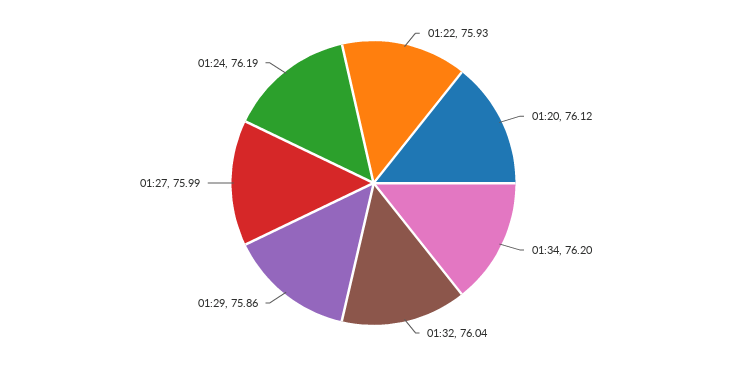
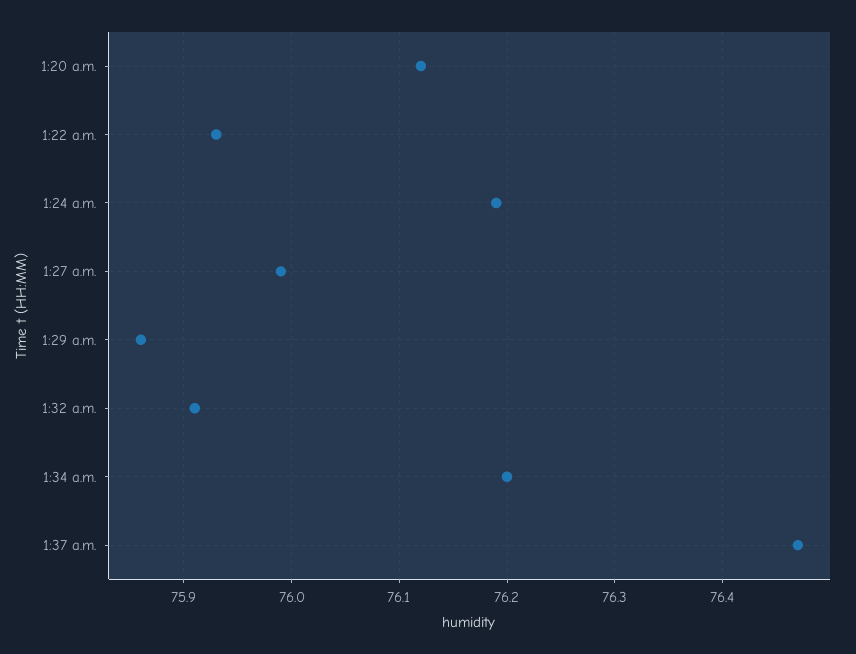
01:32: 76.04 -> 75.91
1:37 a.m.: none -> 76.47

